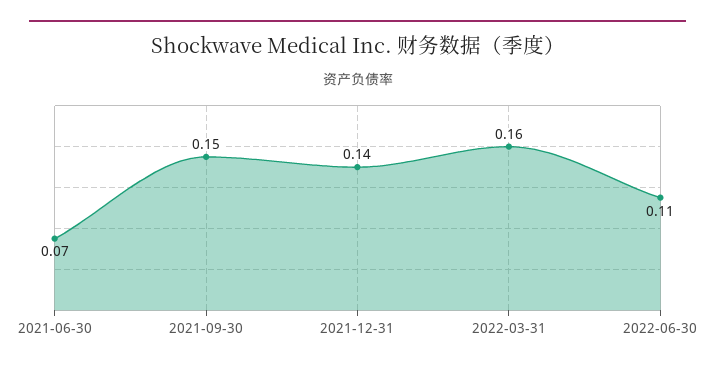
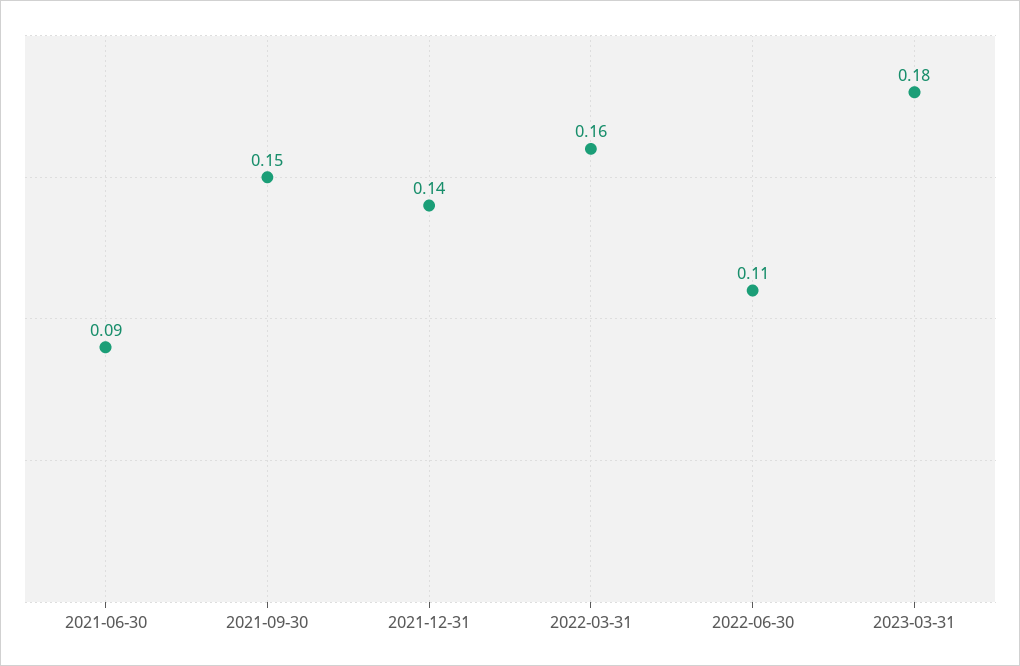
2021-06-30: 0.07 -> 0.09
2023-03-31: none -> 0.18

